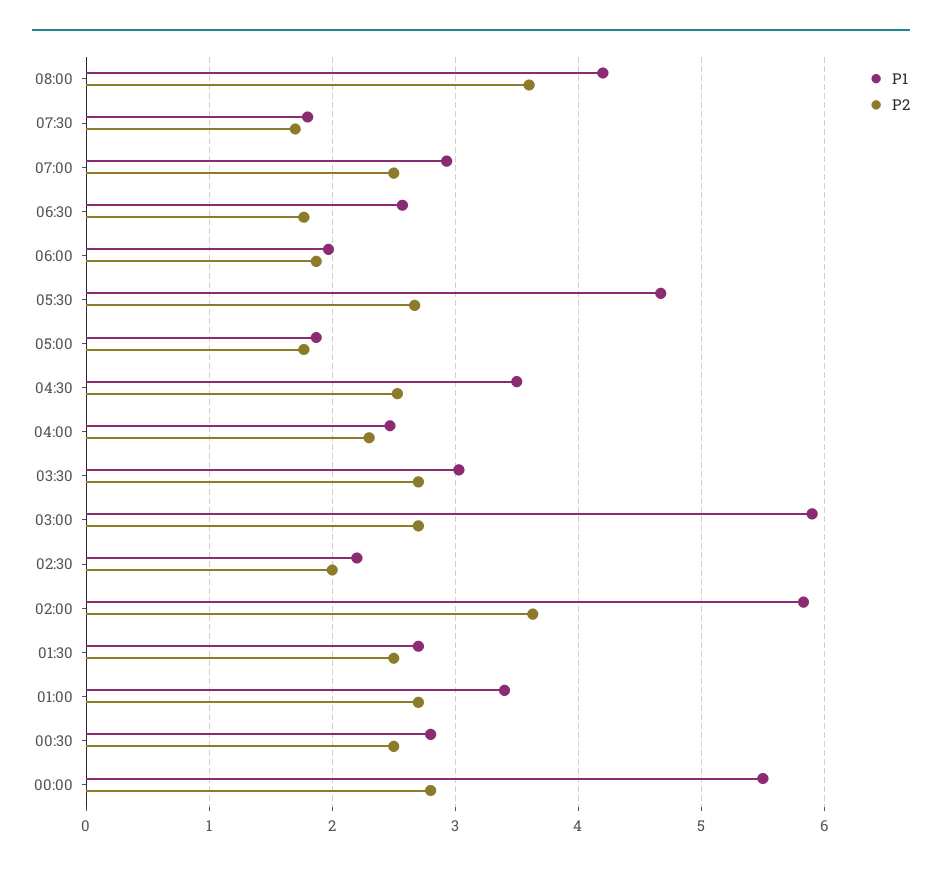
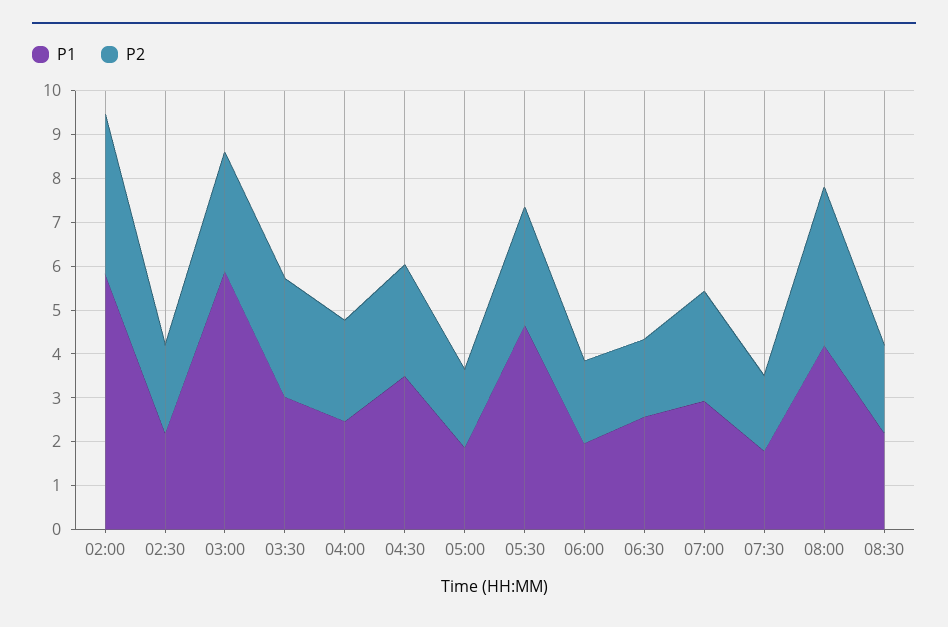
P1, 01:30: 2.7 -> none
P2, 01:30: 2.5 -> none
P1, 01:00: 3.4 -> none
P2, 01:00: 2.7 -> none
P1, 00:30: 2.8 -> none
P2, 00:30: 2.5 -> none
P1, 00:00: 5.5 -> none
P2, 00:00: 2.8 -> none
P1, 08:30: none -> 2.2
P2, 08:30: none -> 2

